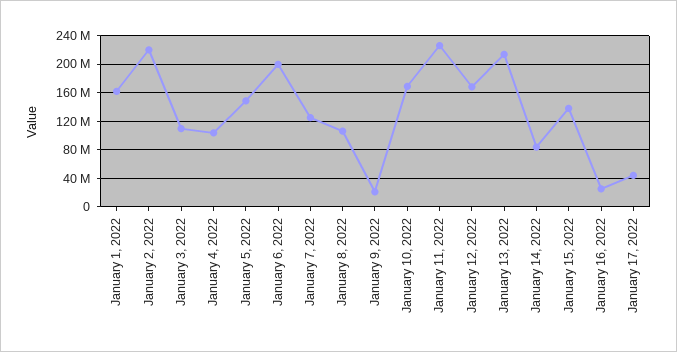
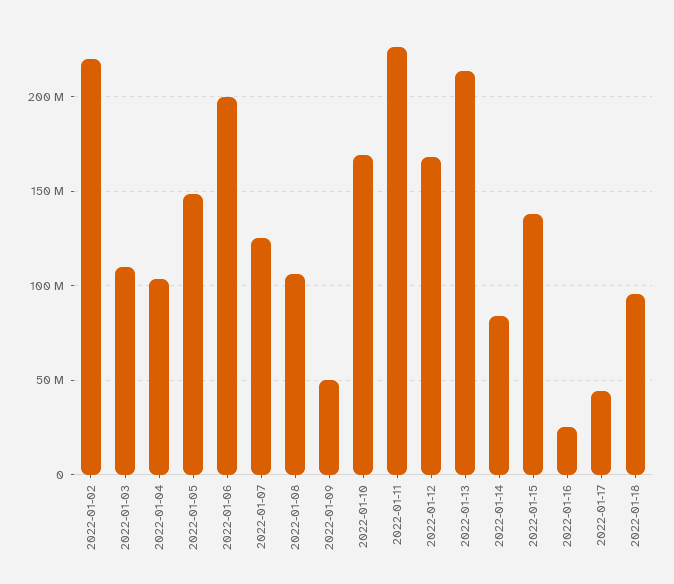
January 1, 2022: 160000000 -> none
January 9, 2022: 20000000 -> 50000000
2022-01-18: none -> 95000000

